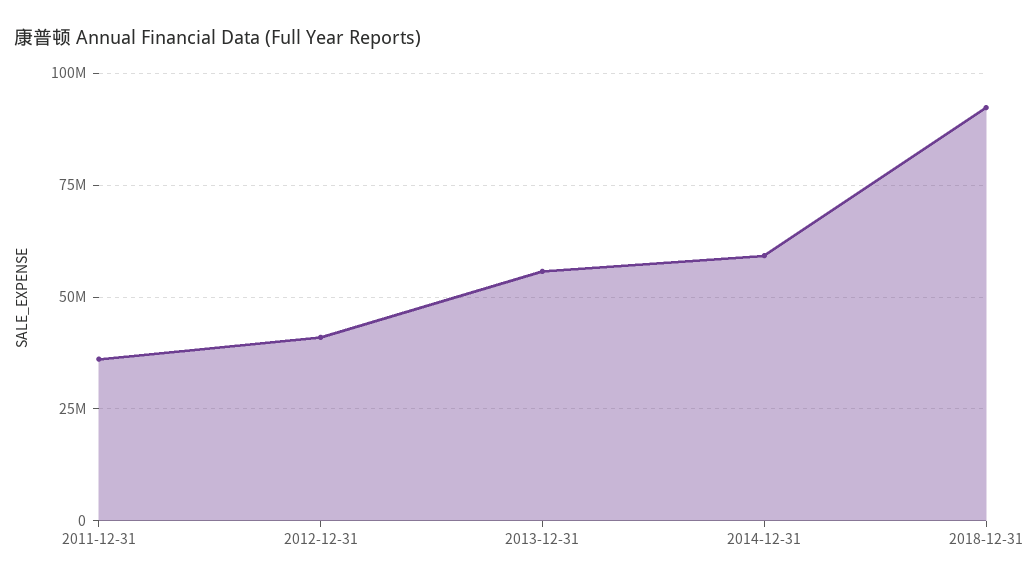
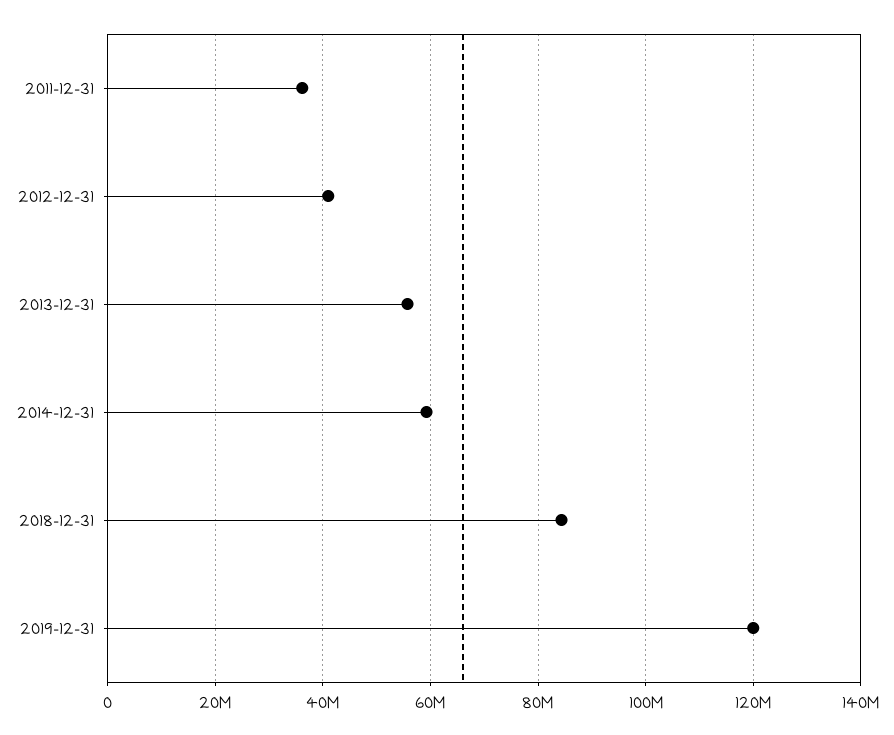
2018-12-31: 92500000 -> 84000000
2019-12-31: none -> 120000000

